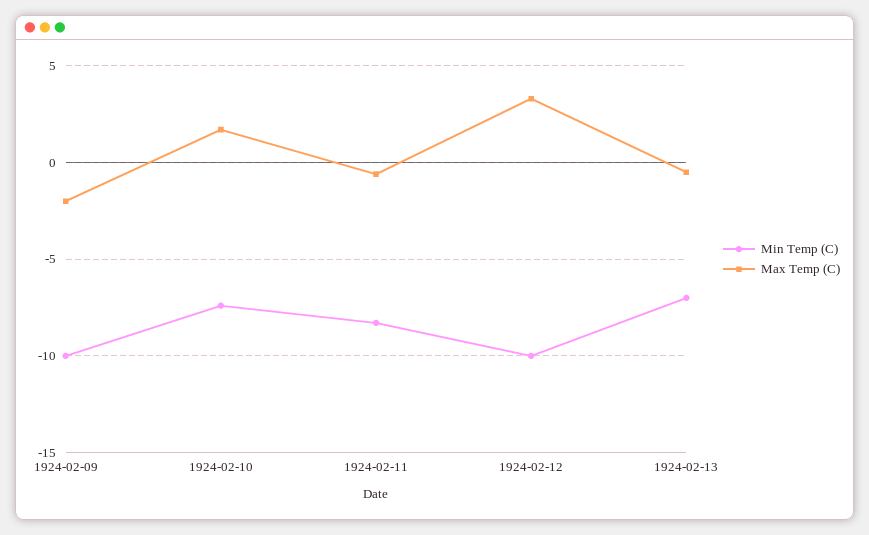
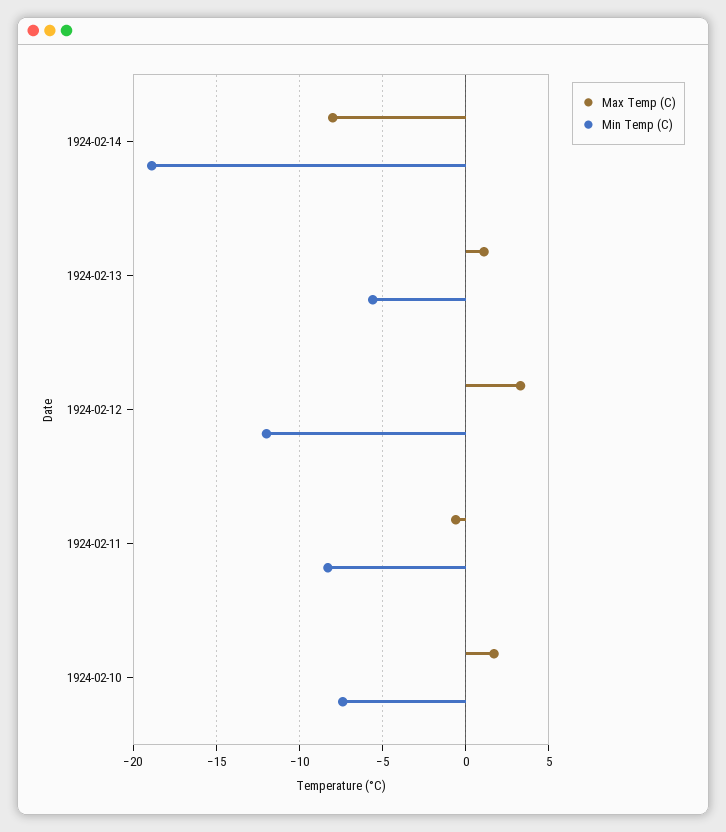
Min Temp (C), 1924-02-09: -10 -> none
Max Temp (C), 1924-02-09: -2 -> none
Min Temp (C), 1924-02-12: -10 -> -12
Min Temp (C), 1924-02-13: -7 -> -5.5
Max Temp (C), 1924-02-13: -0.5 -> 1
Max Temp (C), 1924-02-14: none -> -8
Min Temp (C), 1924-02-14: none -> -19

